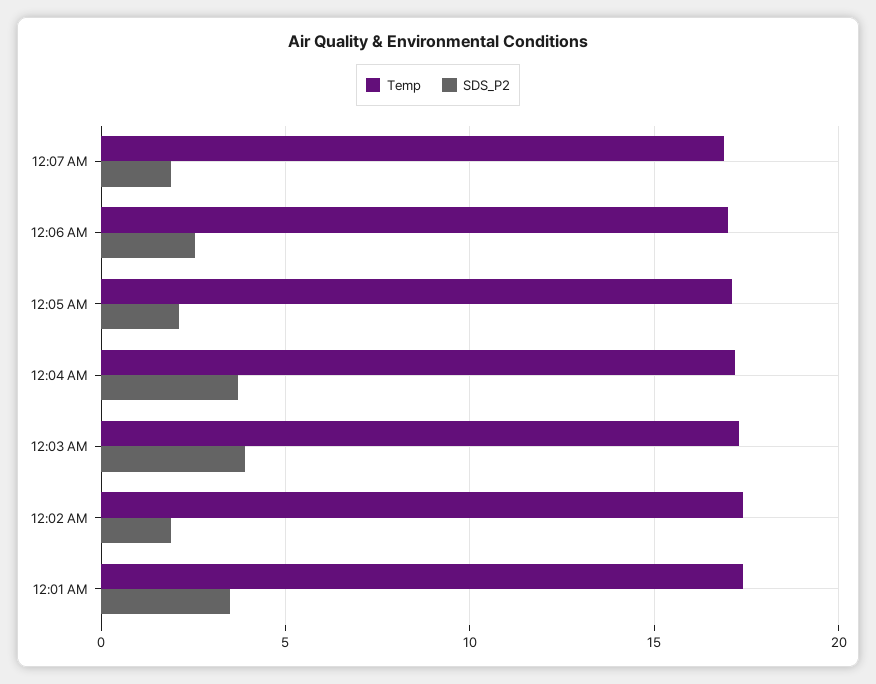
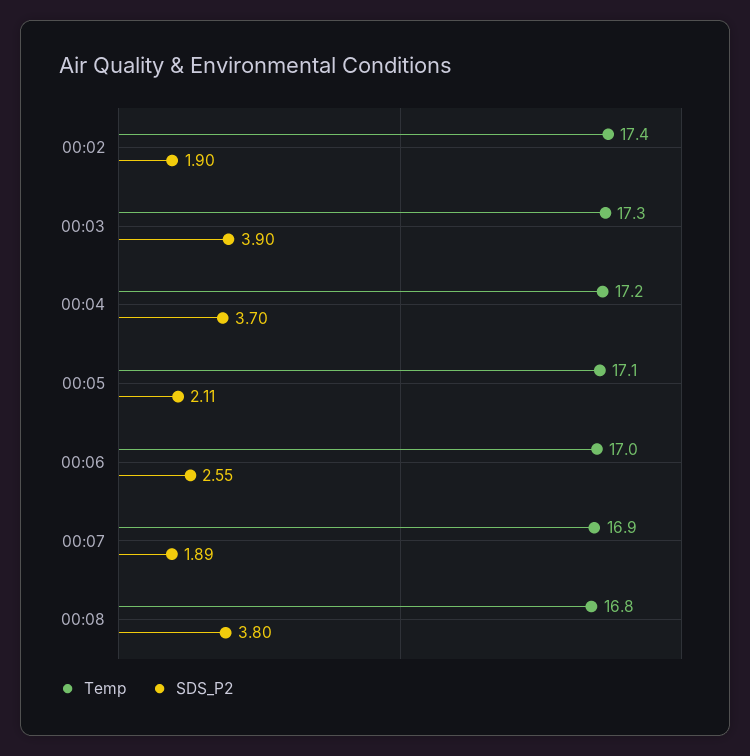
Temp, 12:01 AM: 17.5 -> none
SDS_P2, 12:01 AM: 3.5 -> none
Temp, 00:08: none -> 16.8
SDS_P2, 00:08: none -> 3.8

